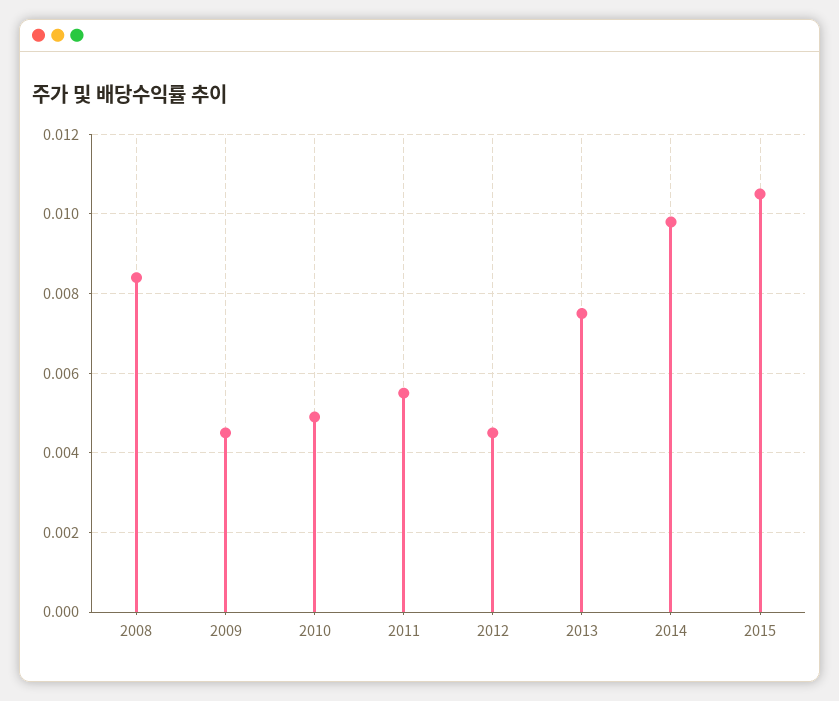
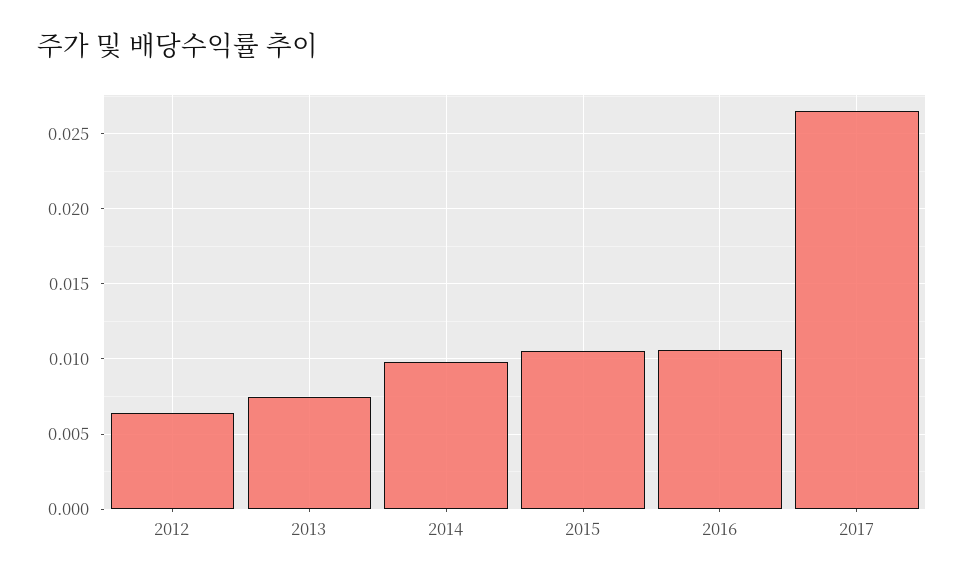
2008: 0.0085 -> none
2009: 0.0045 -> none
2010: 0.005 -> none
2011: 0.0055 -> none
2012: 0.0045 -> 0.0065
2016: none -> 0.0105
2017: none -> 0.0265

